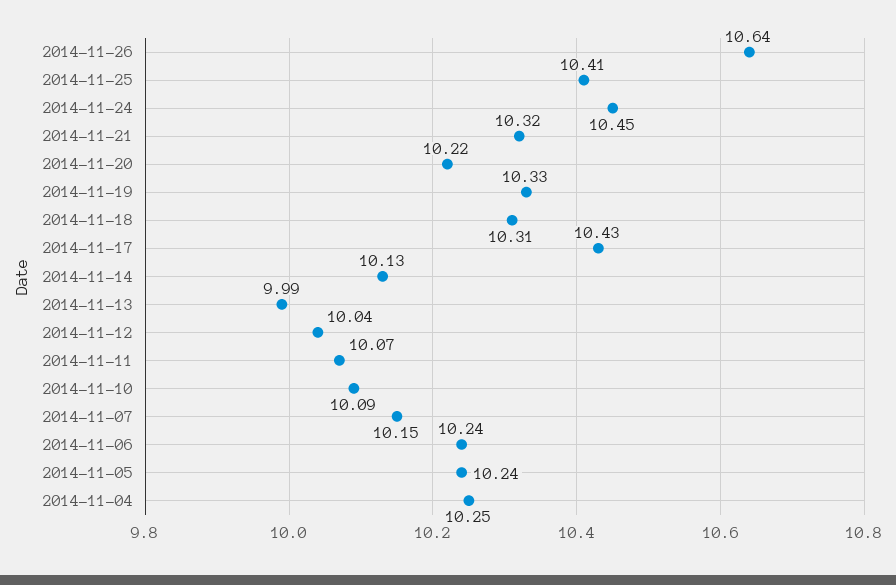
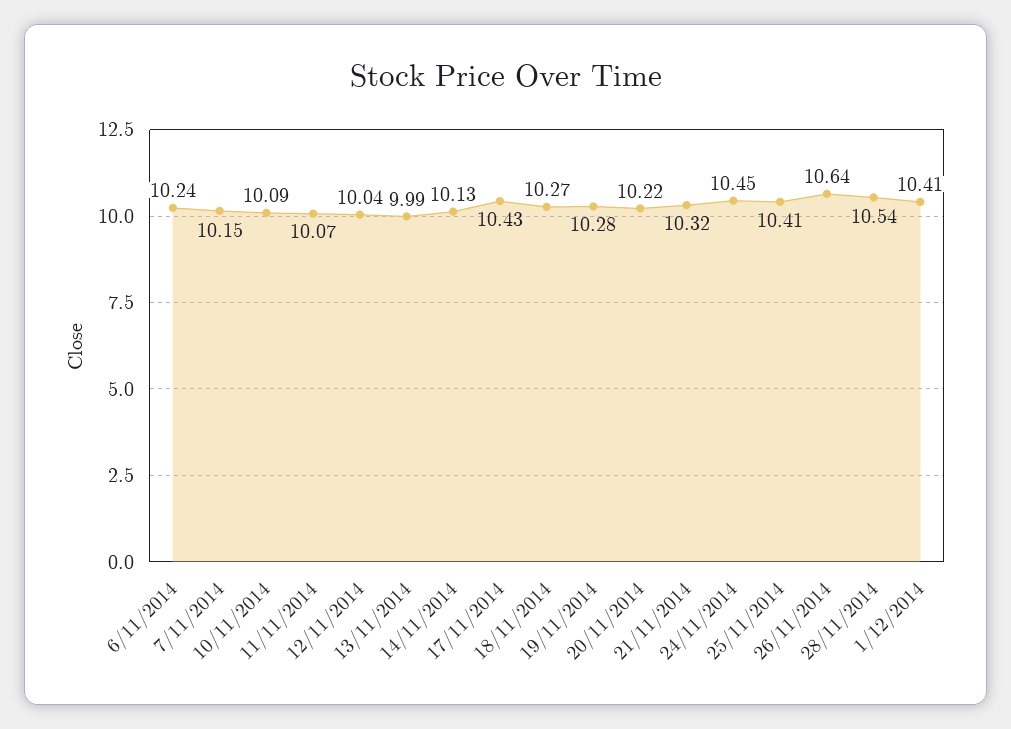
2014-11-19: 10.33 -> 10.28
2014-11-18: 10.31 -> 10.27
2014-11-05: 10.24 -> none
2014-11-04: 10.25 -> none
28/11/2014: none -> 10.54
1/12/2014: none -> 10.41

